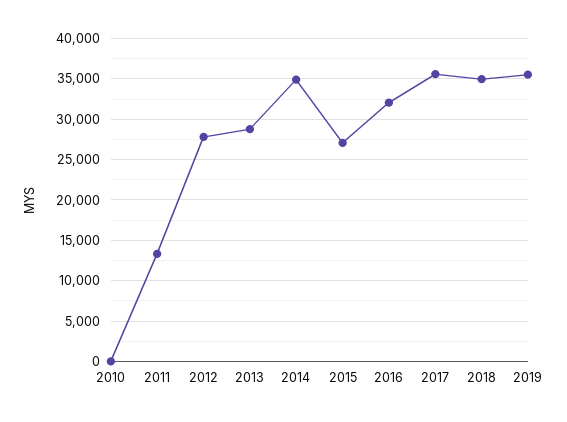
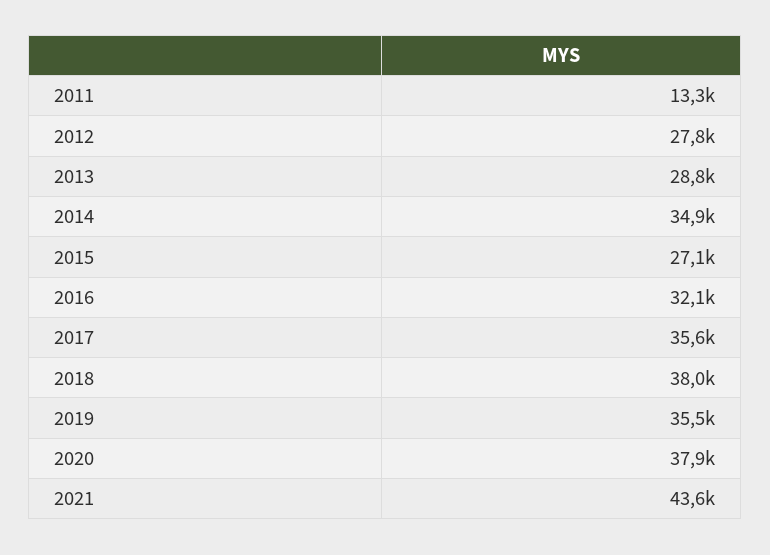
2010: 0 -> none
2018: 35000 -> 38000
2020: none -> 37900
2021: none -> 43600

